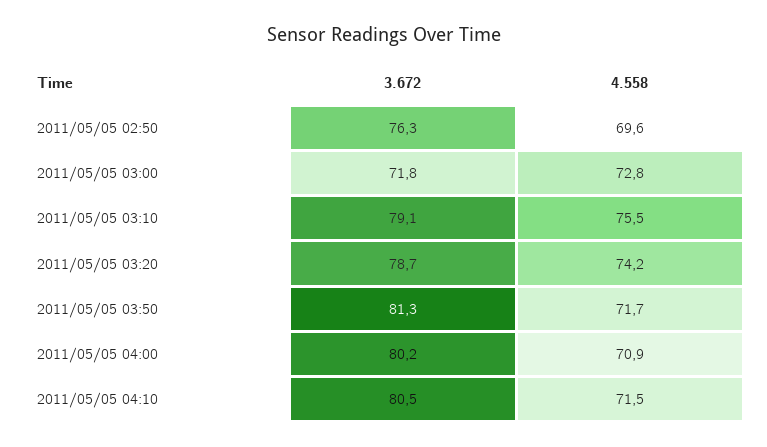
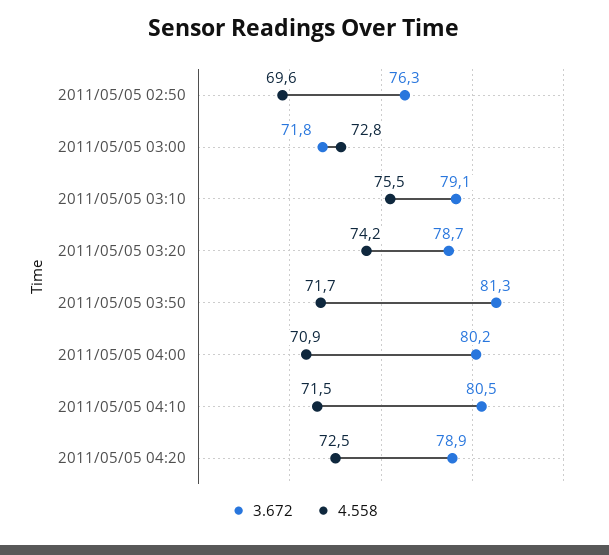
3.672, 2011/05/05 04:20: none -> 78.9
4.558, 2011/05/05 04:20: none -> 72.5

